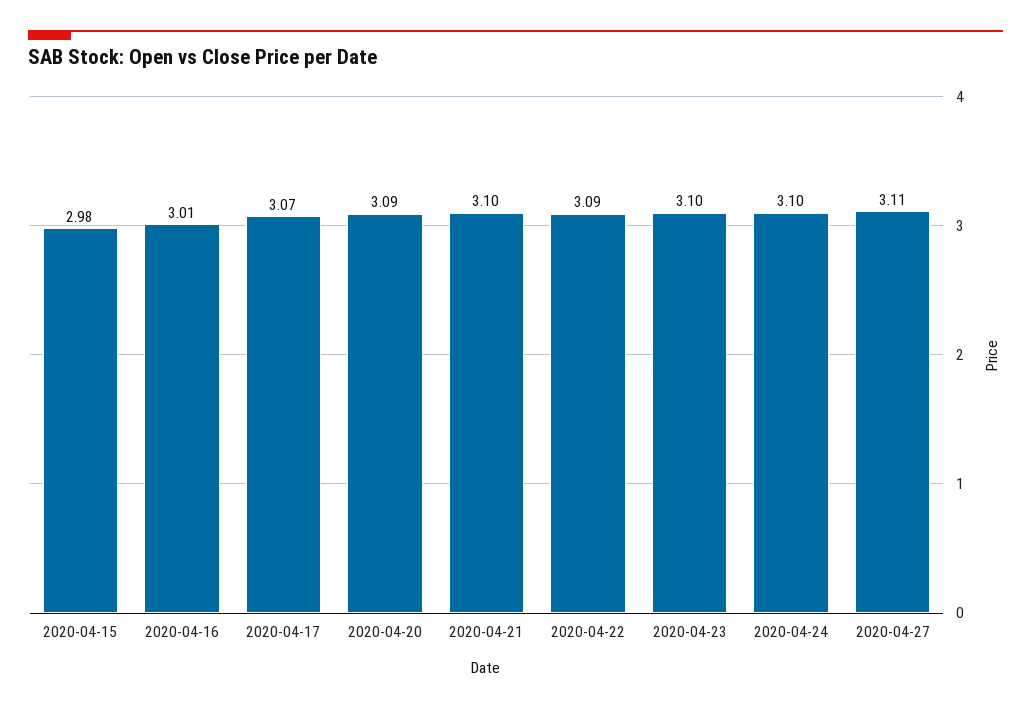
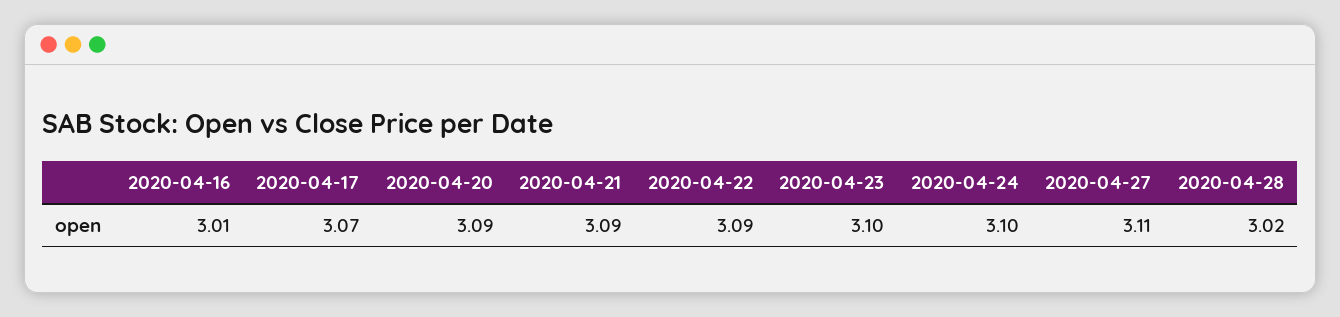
2020-04-15: 2.98 -> none
2020-04-21: 3.1 -> 3.09
2020-04-28: none -> 3.02

